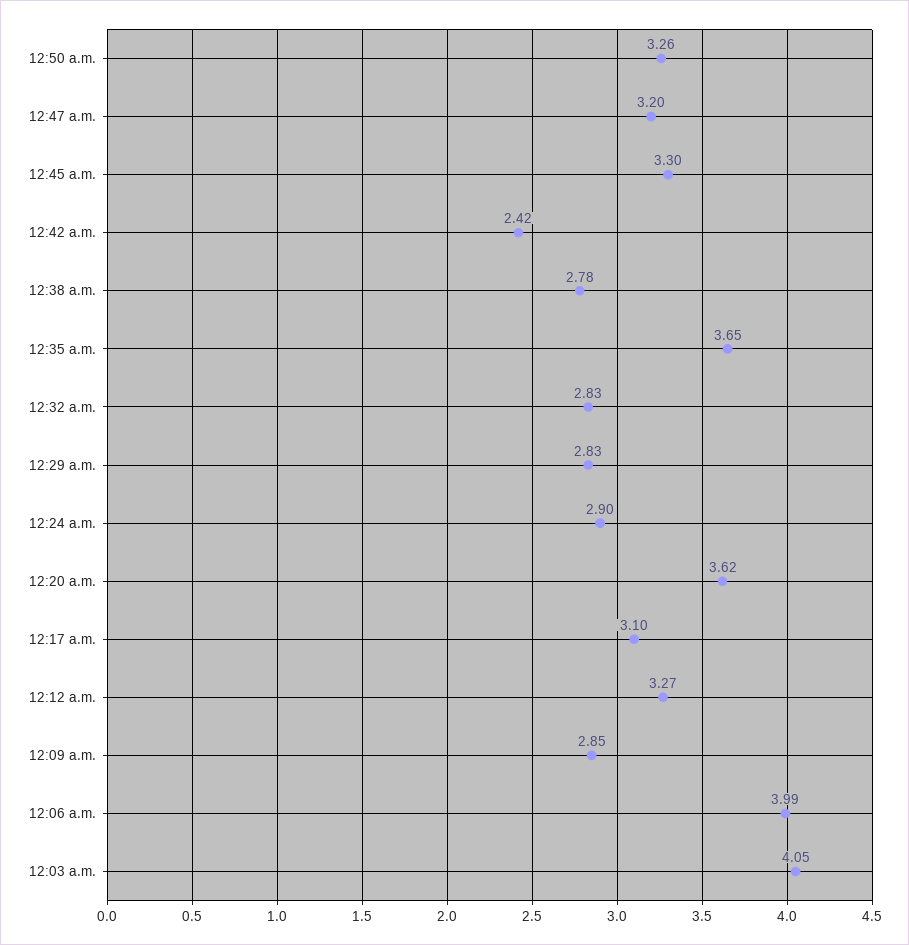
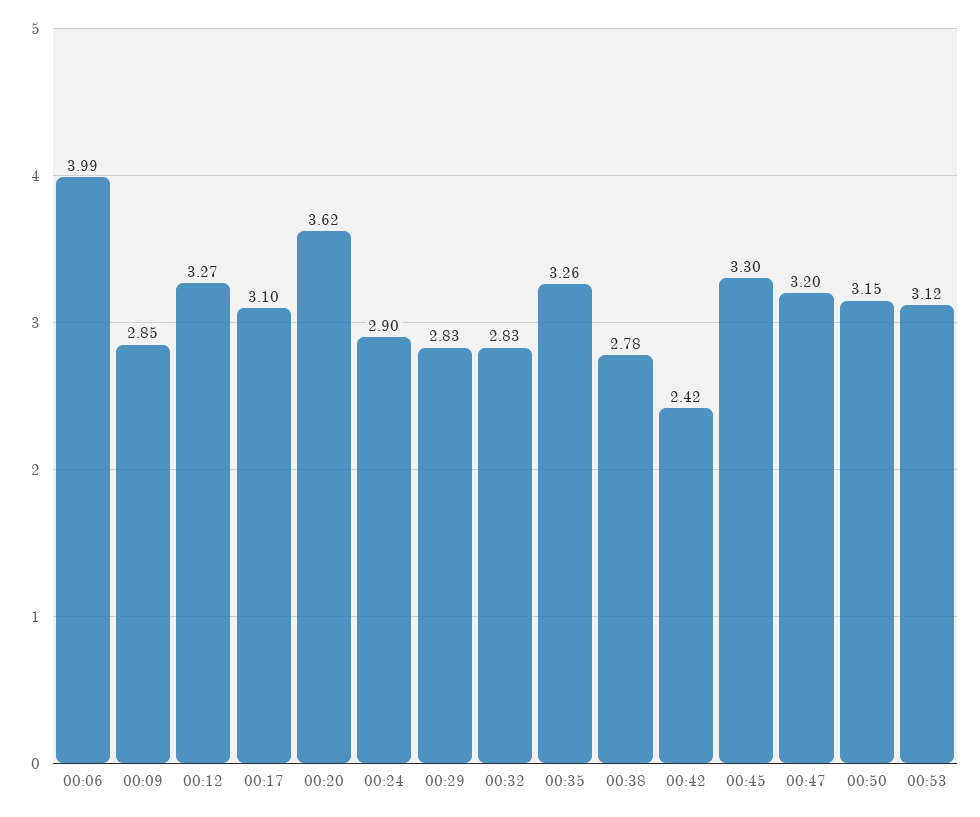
12:50 a.m.: 3.26 -> 3.15
12:35 a.m.: 3.65 -> 3.26
12:03 a.m.: 4.05 -> none
00:53: none -> 3.12

